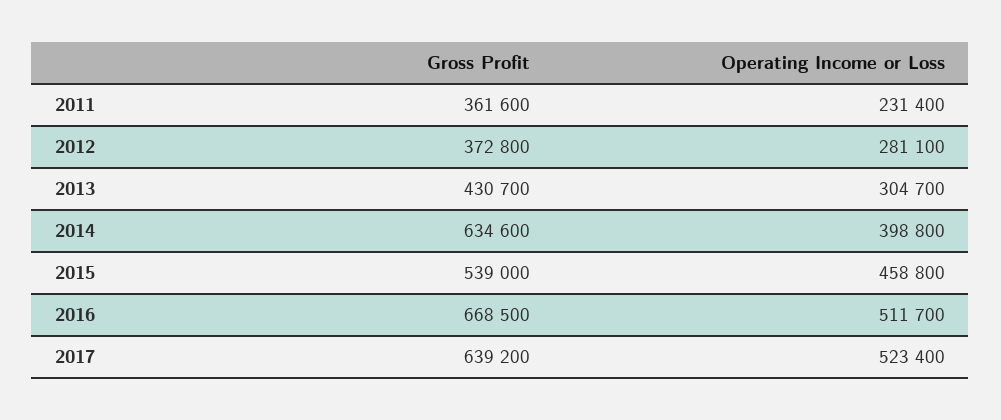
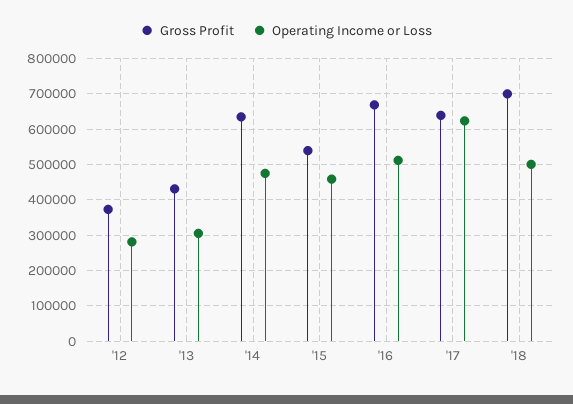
Gross Profit, 2011: 361600 -> none
Operating Income or Loss, 2011: 231400 -> none
Operating Income or Loss, 2014: 398800 -> 480000
Operating Income or Loss, 2017: 523400 -> 620000
Gross Profit, '18: none -> 700000
Operating Income or Loss, '18: none -> 500000

